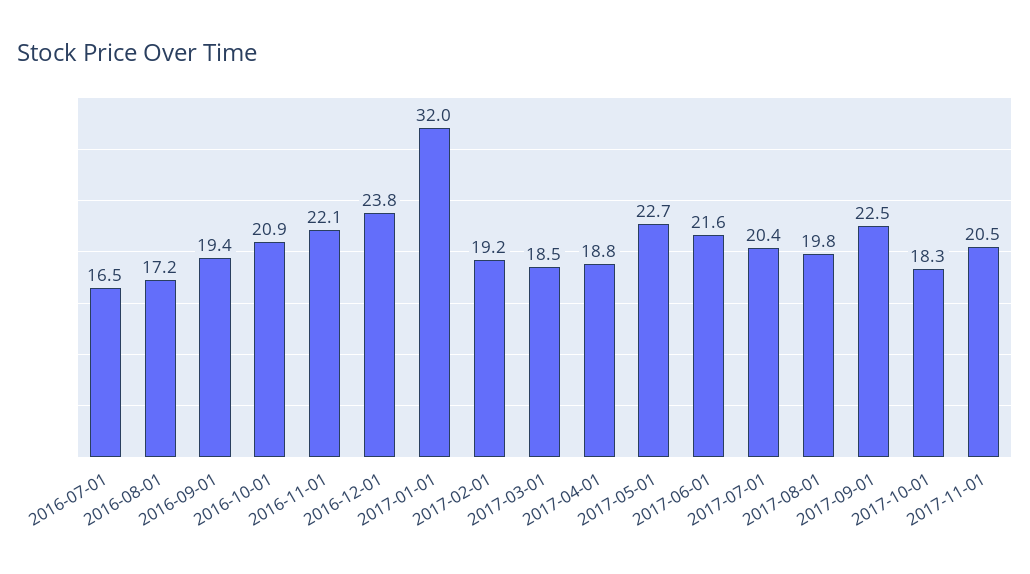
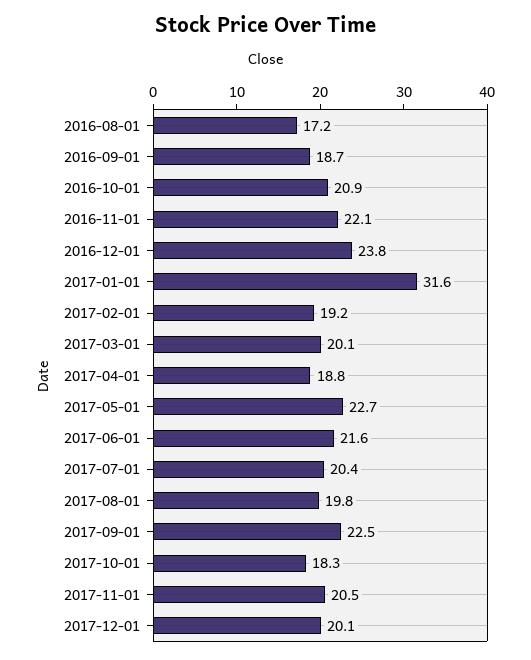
2016-07-01: 16.5 -> none
2016-09-01: 19.4 -> 18.7
2017-01-01: 32 -> 31.6
2017-03-01: 18.5 -> 20.1
2017-12-01: none -> 20.1

